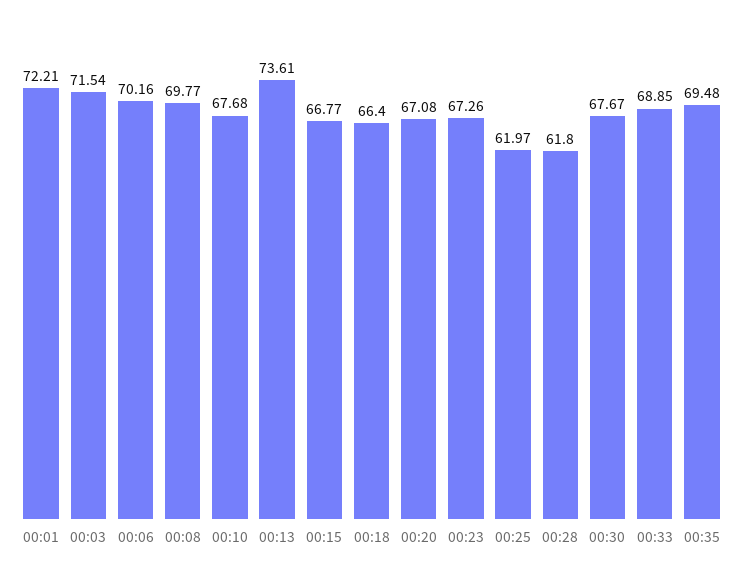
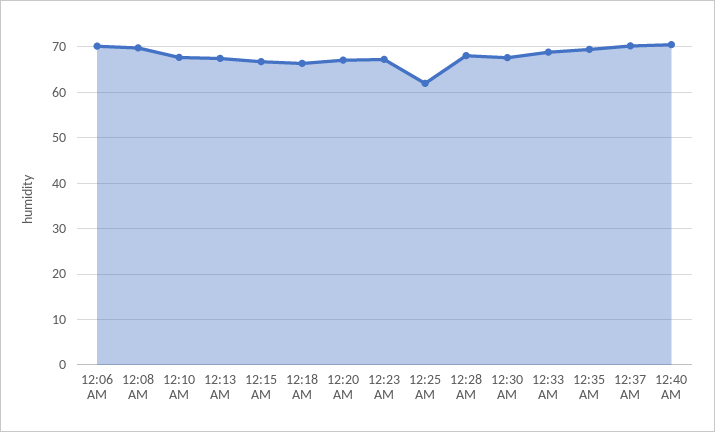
00:01: 72.21 -> none
00:03: 71.54 -> none
00:13: 73.61 -> 68
00:28: 61.8 -> 68
12:37 AM: none -> 70
12:40 AM: none -> 70

